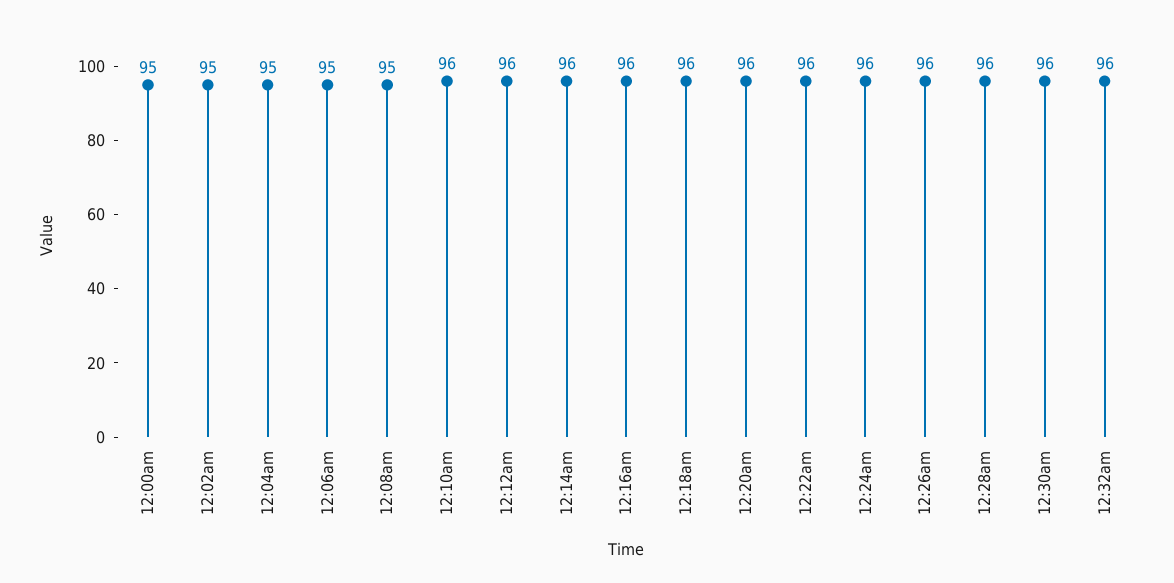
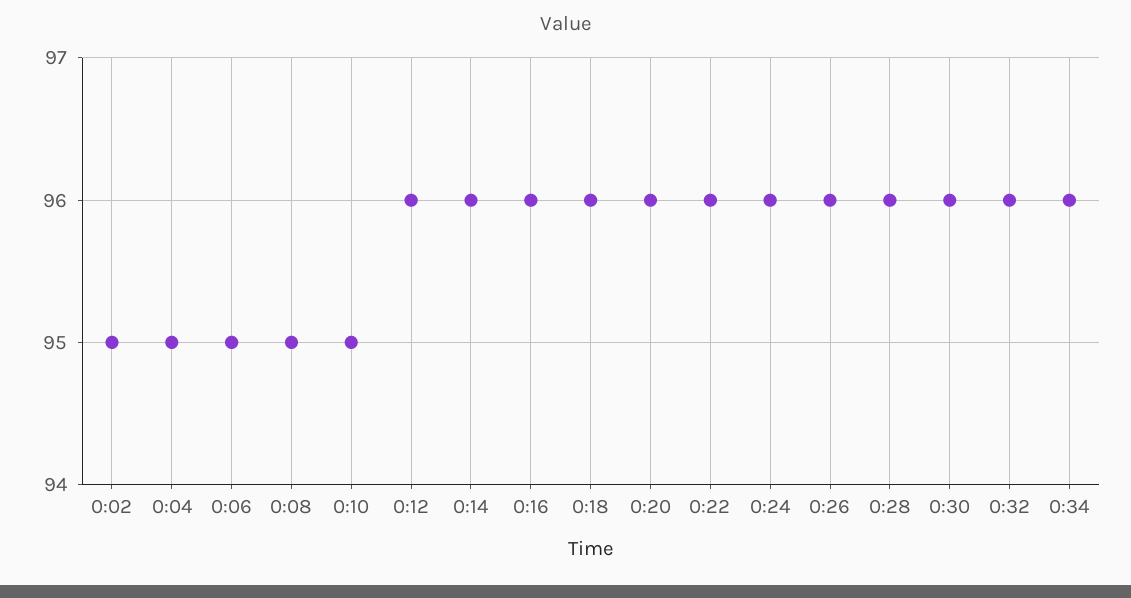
12:00am: 95 -> none
12:10am: 96 -> 95
0:34: none -> 96

